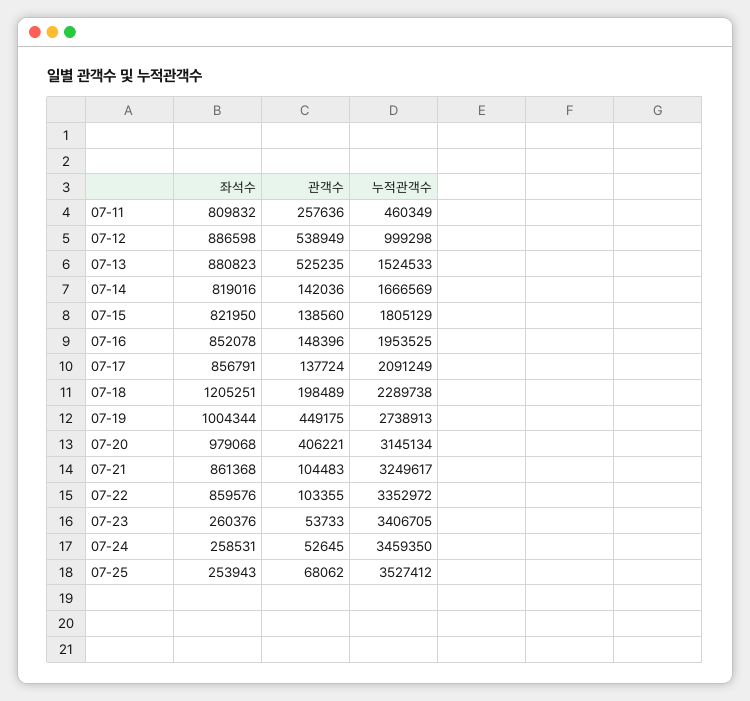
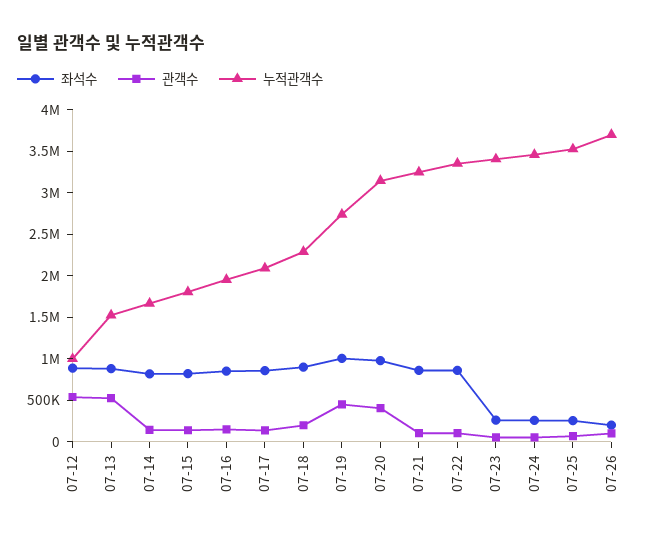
좌석수, 07-11: 809832 -> none
관객수, 07-11: 257636 -> none
누적관객수, 07-11: 460349 -> none
좌석수, 07-18: 1205251 -> 900000
좌석수, 07-26: none -> 200000
관객수, 07-26: none -> 100000
누적관객수, 07-26: none -> 3700000

